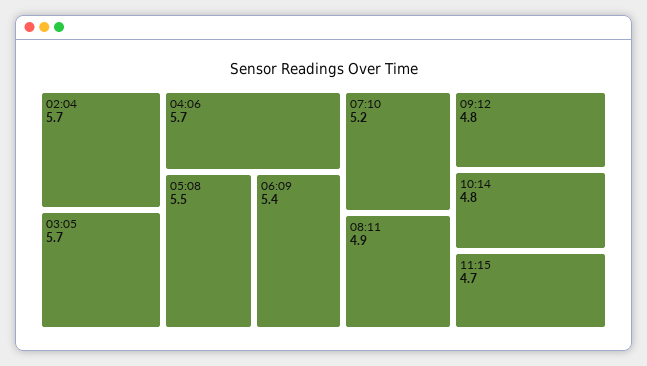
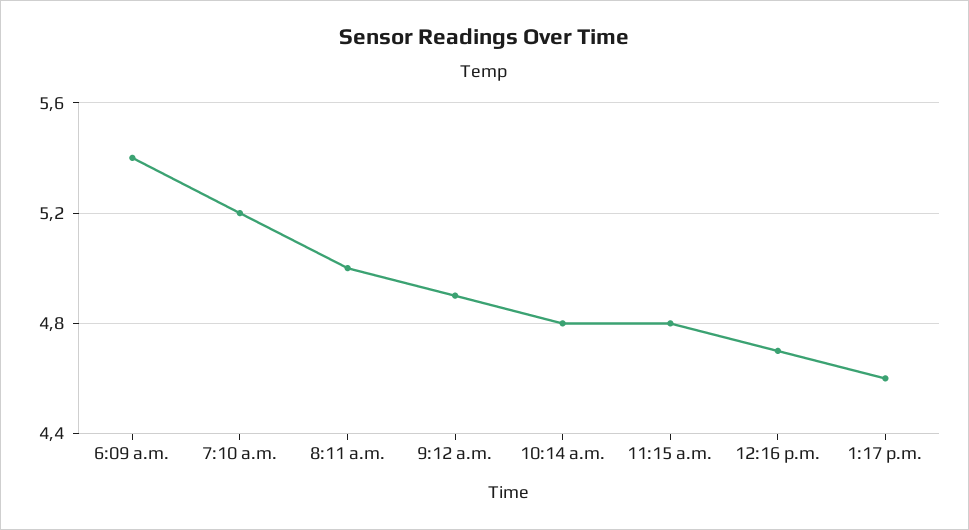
02:04: 5.7 -> none
03:05: 5.7 -> none
04:06: 5.7 -> none
05:08: 5.5 -> none
08:11: 4.9 -> 5
09:12: 4.8 -> 4.9
11:15: 4.7 -> 4.8
12:16 p.m.: none -> 4.7
1:17 p.m.: none -> 4.6

